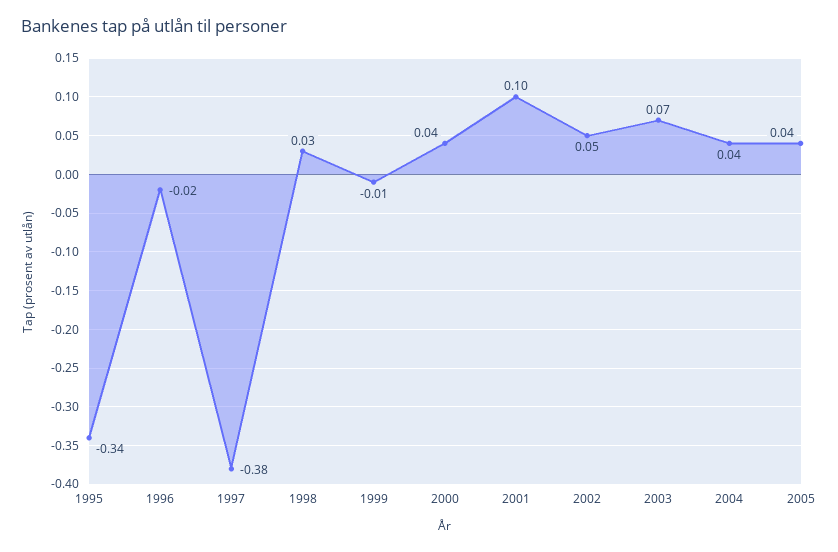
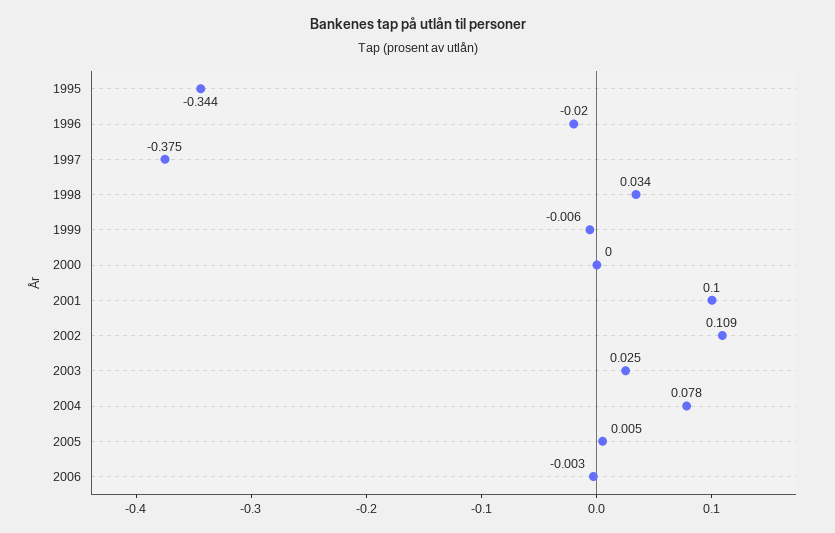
2000: 0.04 -> 0
2002: 0.05 -> 0.109
2003: 0.07 -> 0.025
2004: 0.04 -> 0.078
2005: 0.04 -> 0.005
2006: none -> -0.003

